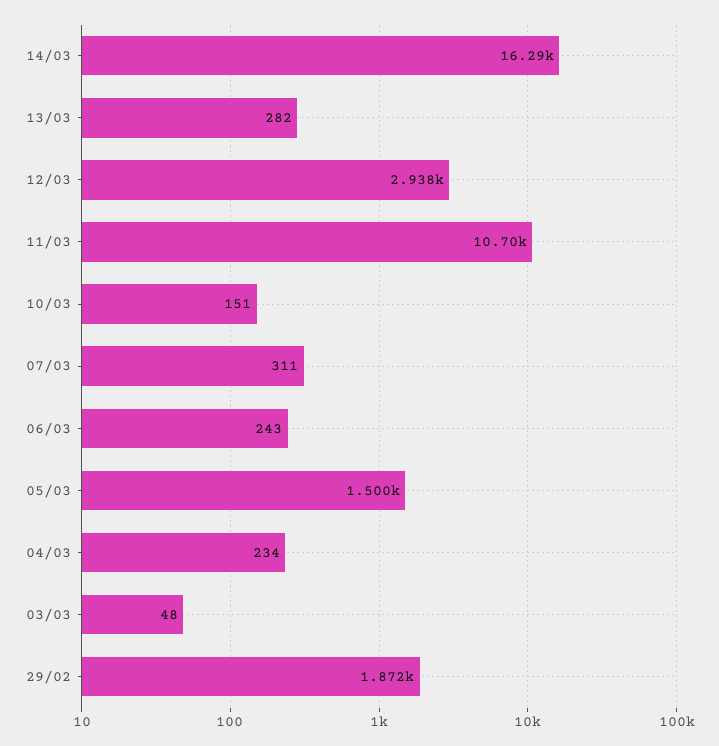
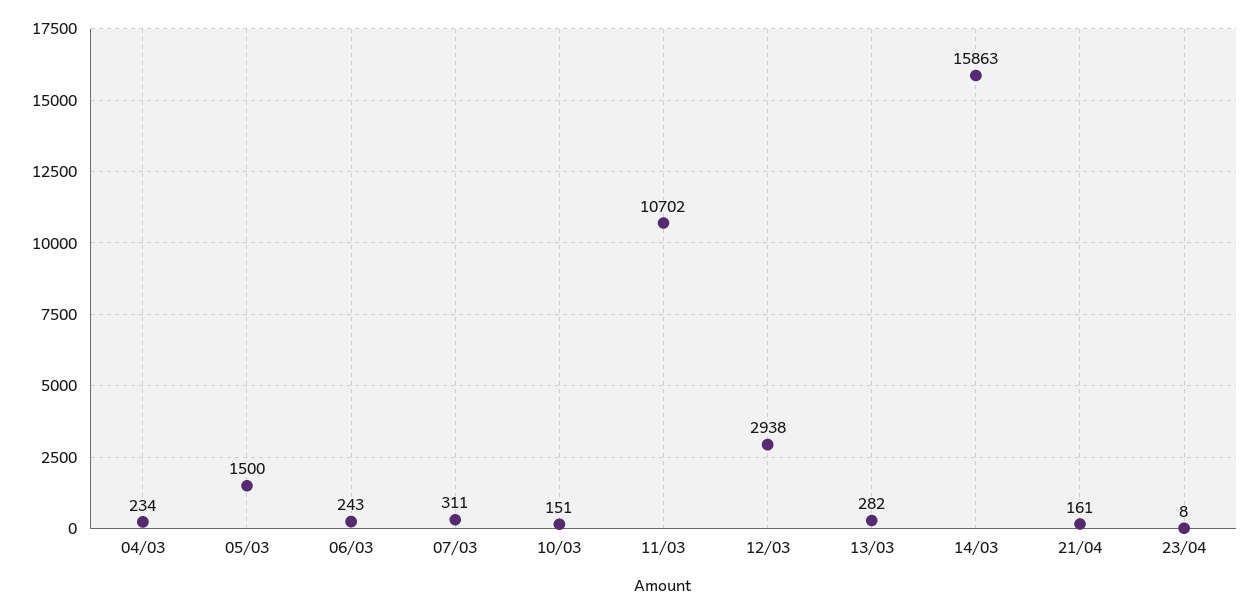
14/03: 16290 -> 15863
03/03: 48 -> none
29/02: 1872 -> none
21/04: none -> 161
23/04: none -> 8

